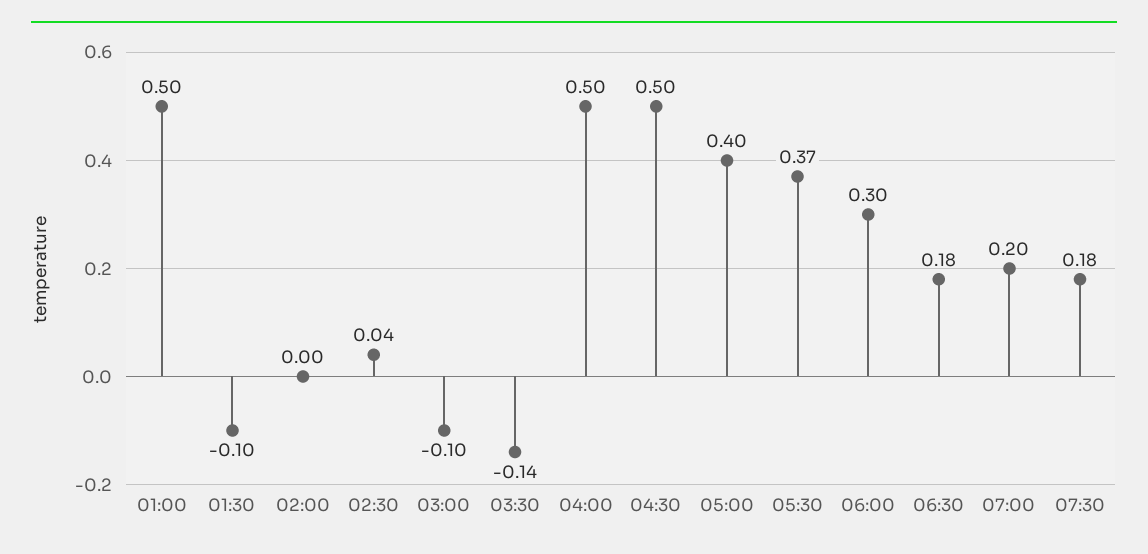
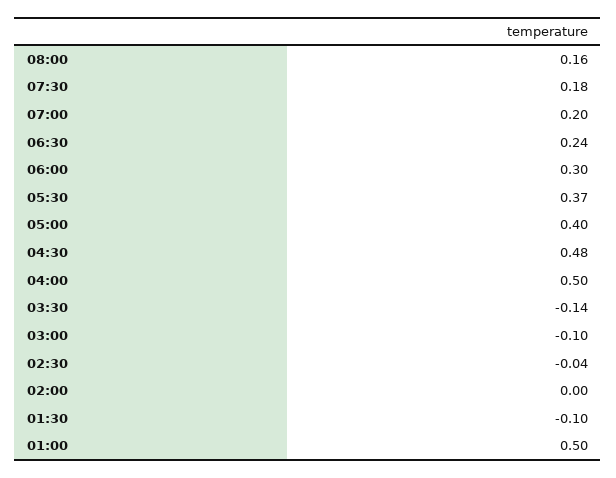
02:30: 0.04 -> -0.04
04:30: 0.5 -> 0.48
06:30: 0.18 -> 0.24
08:00: none -> 0.16

